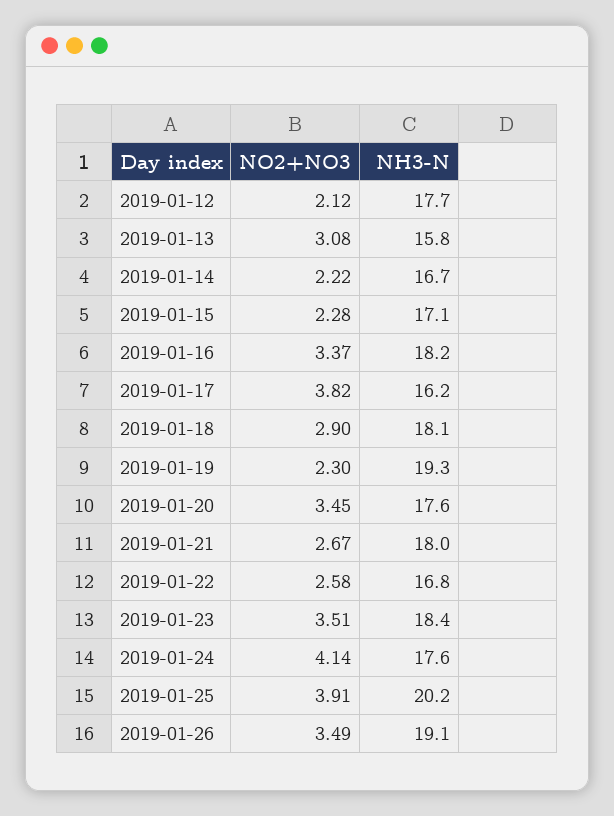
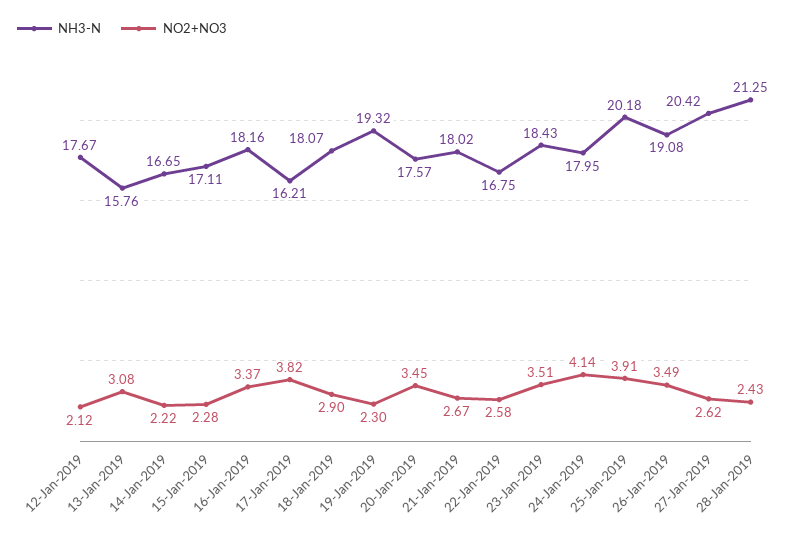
NH3-N, 2019-01-24: 17.6 -> 17.95
NH3-N, 27-Jan-2019: none -> 20.42
NO2+NO3, 27-Jan-2019: none -> 2.62
NH3-N, 28-Jan-2019: none -> 21.25
NO2+NO3, 28-Jan-2019: none -> 2.43

